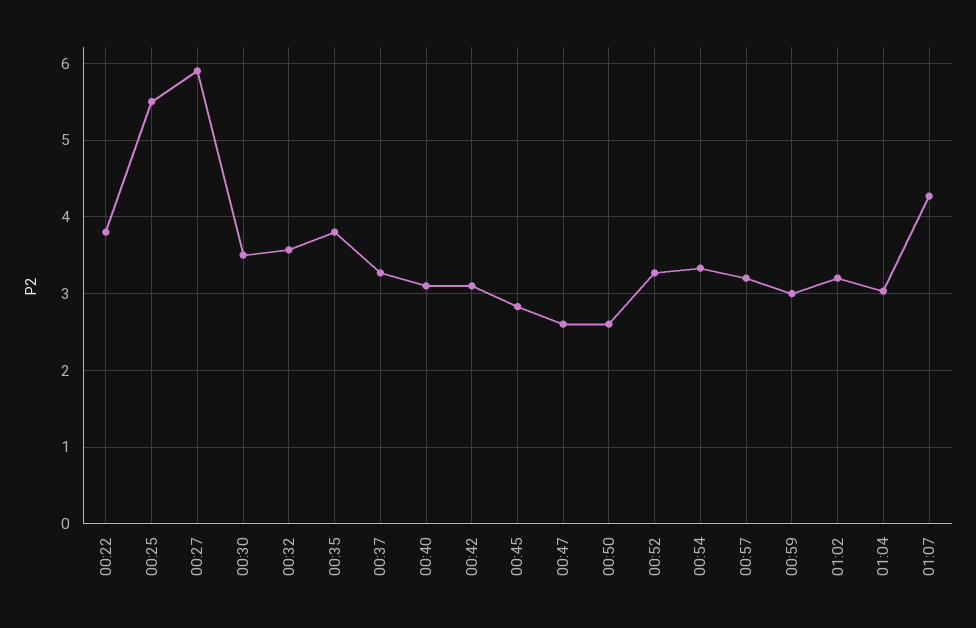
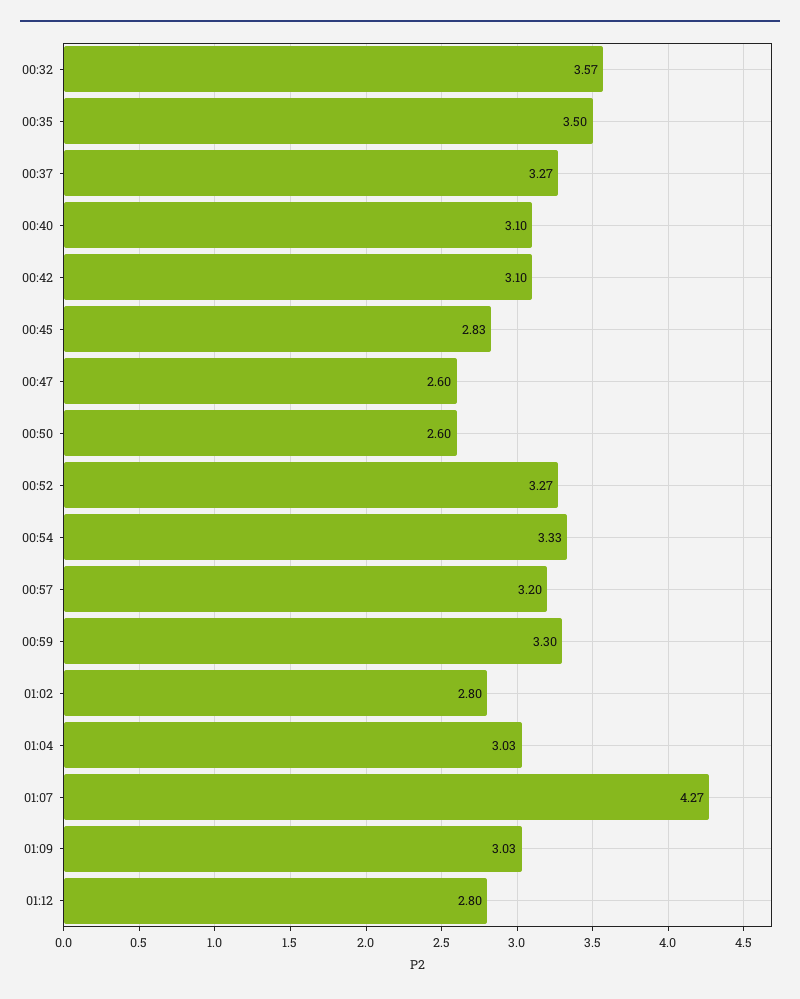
00:22: 3.8 -> none
00:25: 5.5 -> none
00:27: 5.9 -> none
00:30: 3.5 -> none
00:35: 3.8 -> 3.5
00:59: 3 -> 3.3
01:02: 3.2 -> 2.8
01:09: none -> 3.03
01:12: none -> 2.8

